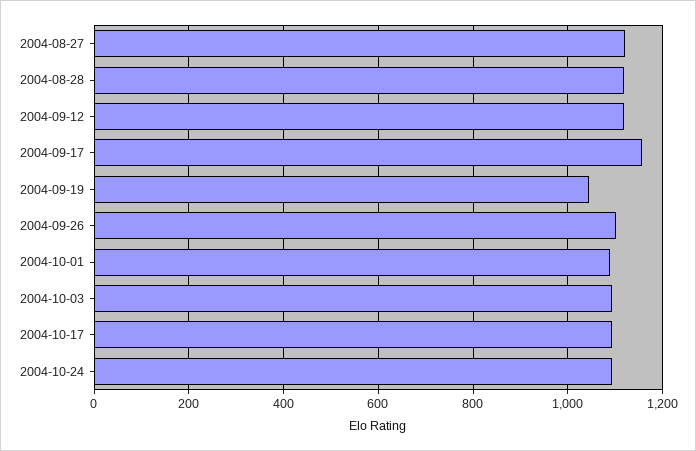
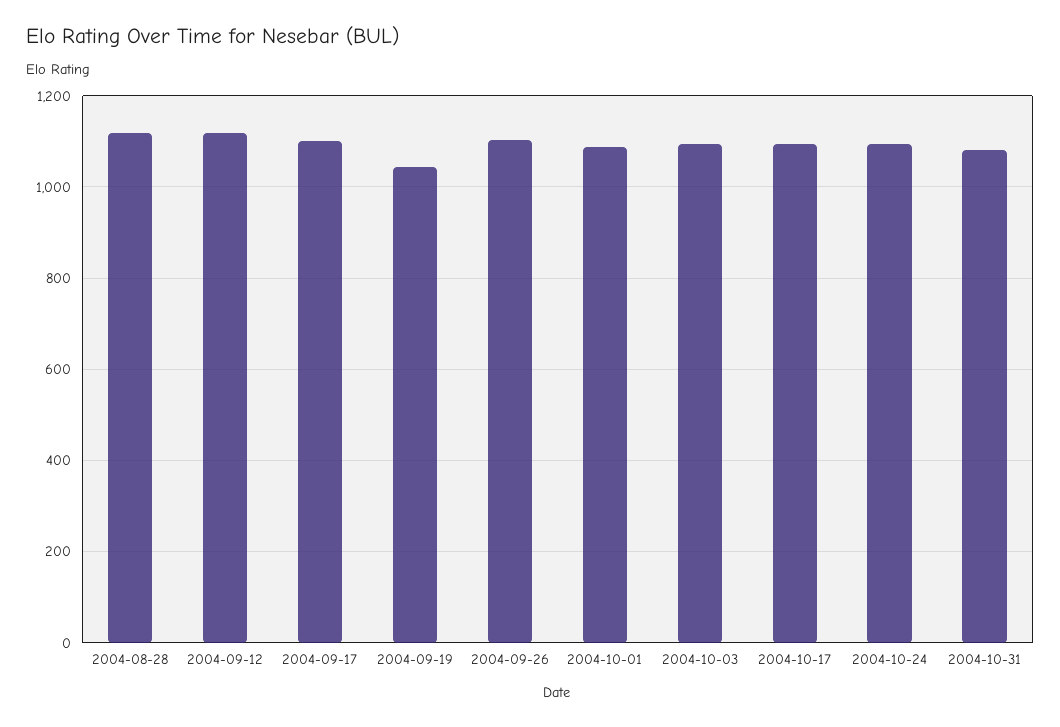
2004-08-27: 1120 -> none
2004-09-17: 1160 -> 1100
2004-10-31: none -> 1080

